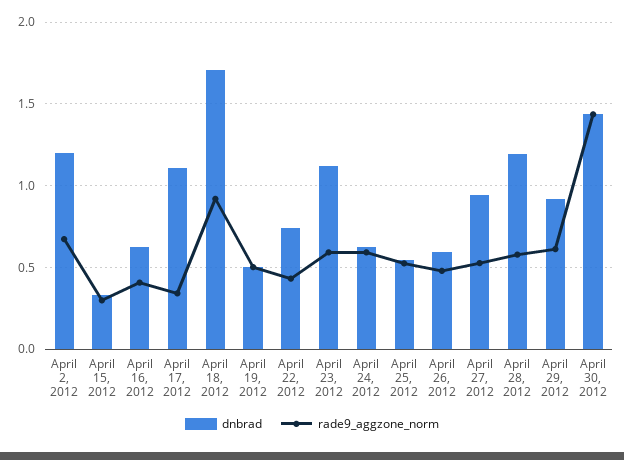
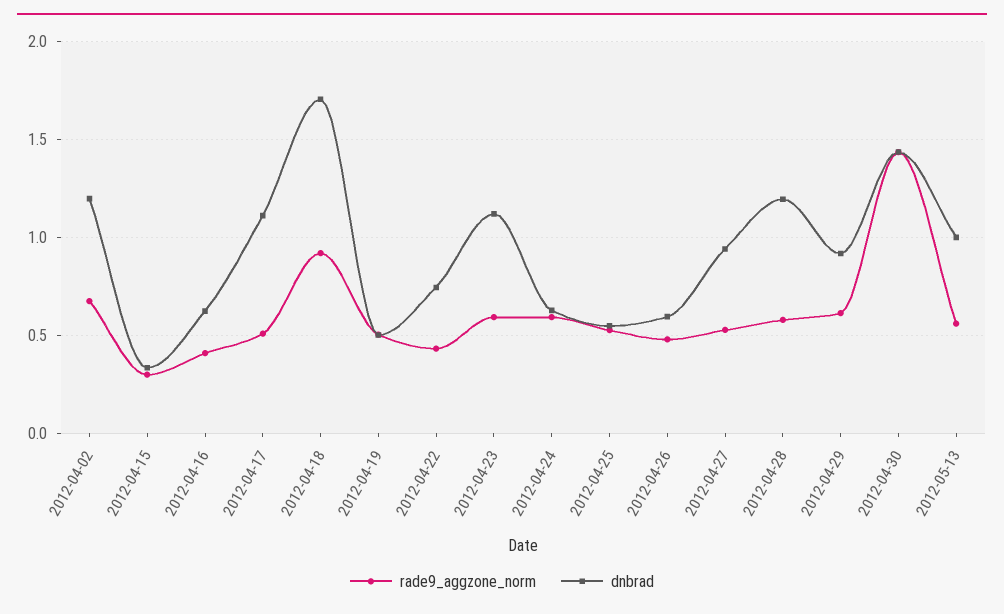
rade9_aggzone_norm, April 17, 2012: 0.35 -> 0.5
rade9_aggzone_norm, 2012-05-13: none -> 0.55
dnbrad, 2012-05-13: none -> 1

